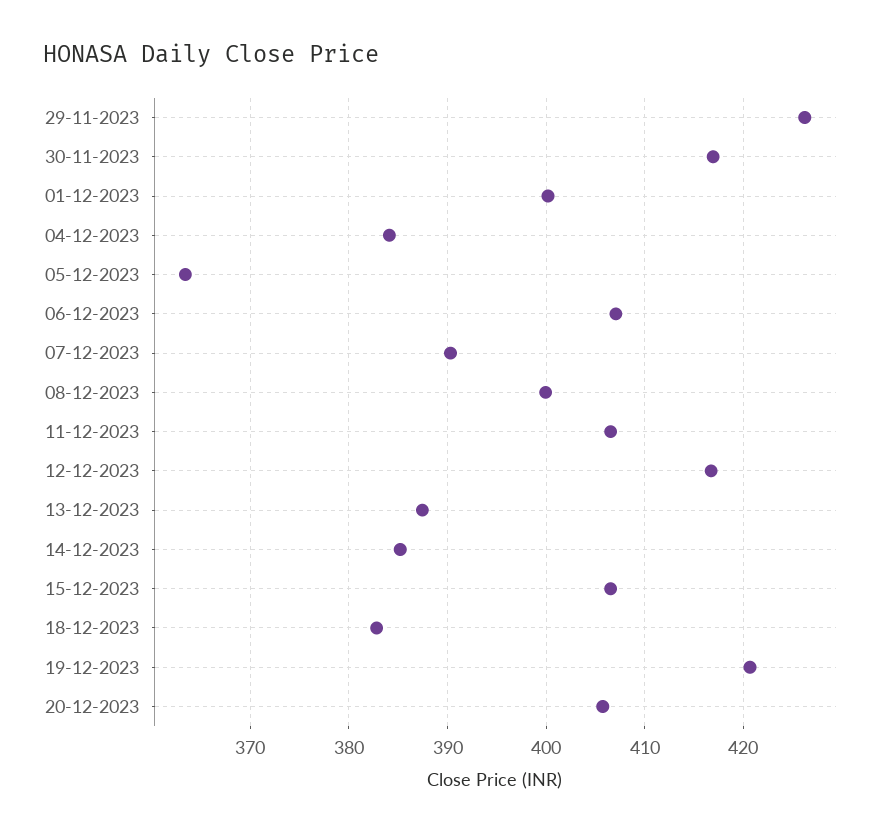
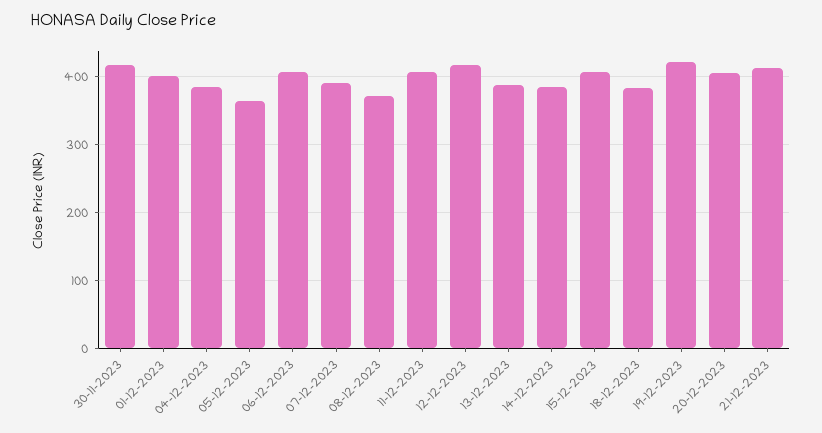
29-11-2023: 426 -> none
08-12-2023: 400 -> 370
21-12-2023: none -> 410

